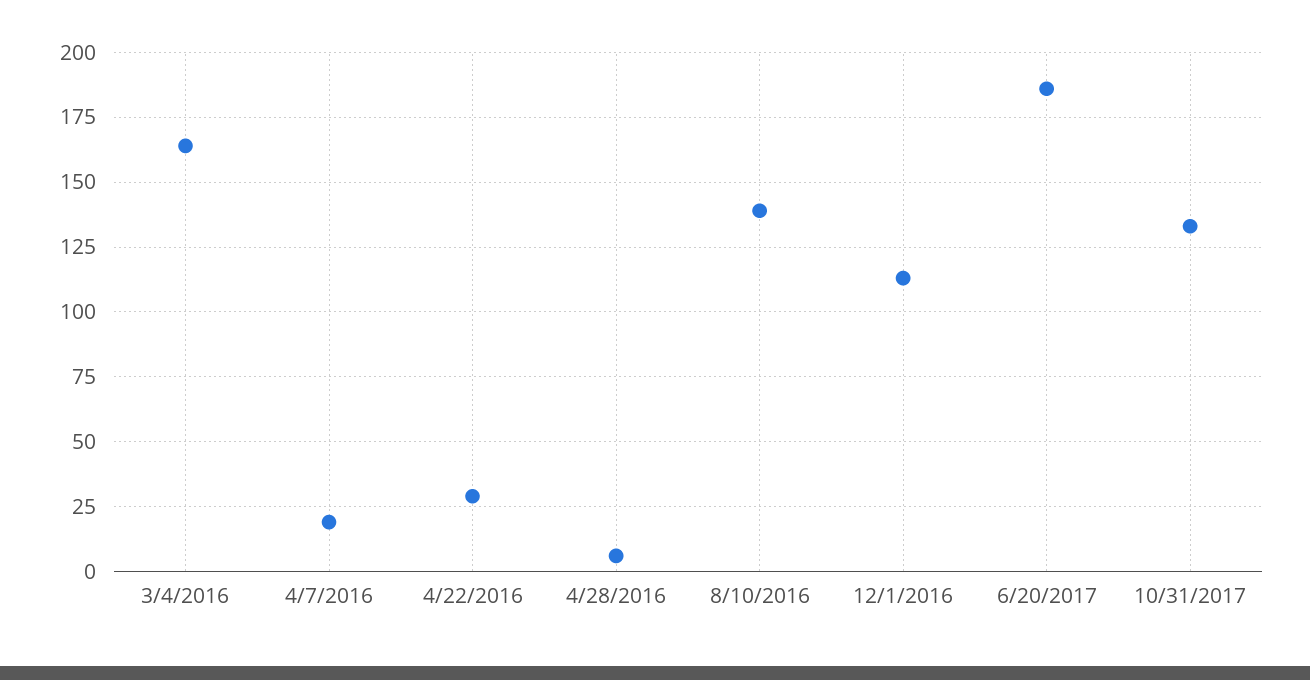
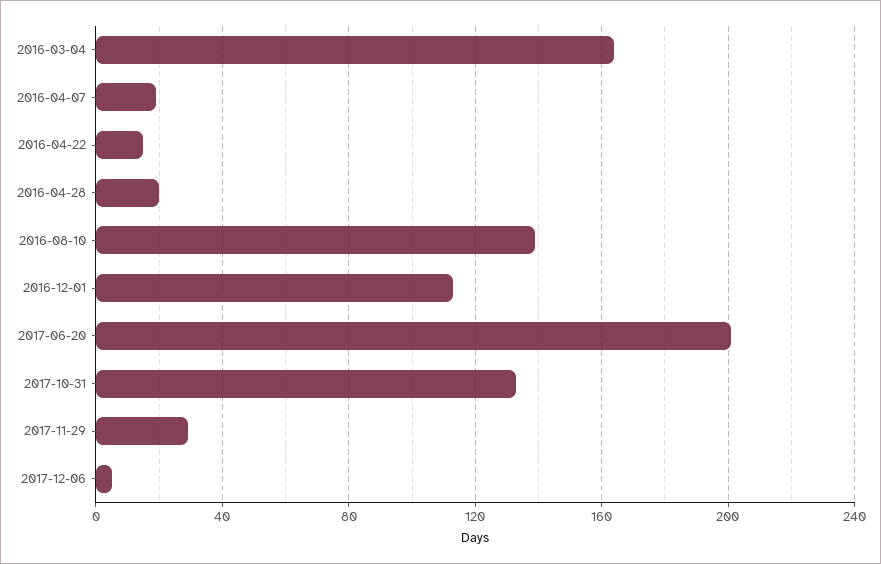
4/22/2016: 30 -> 15
4/28/2016: 5 -> 20
6/20/2017: 185 -> 200
2017-11-29: none -> 30
2017-12-06: none -> 5

